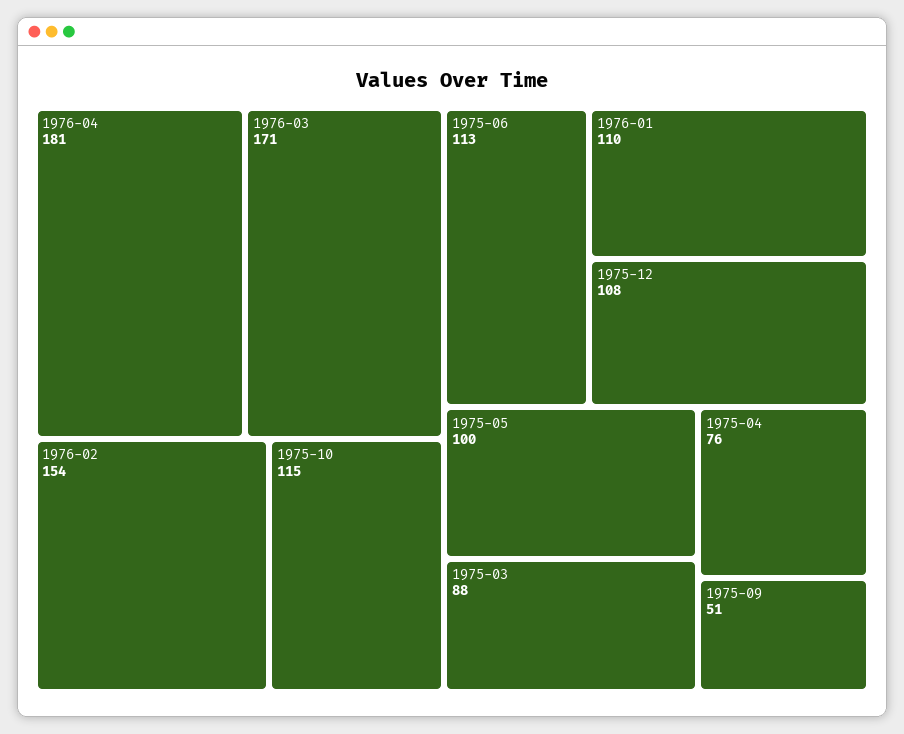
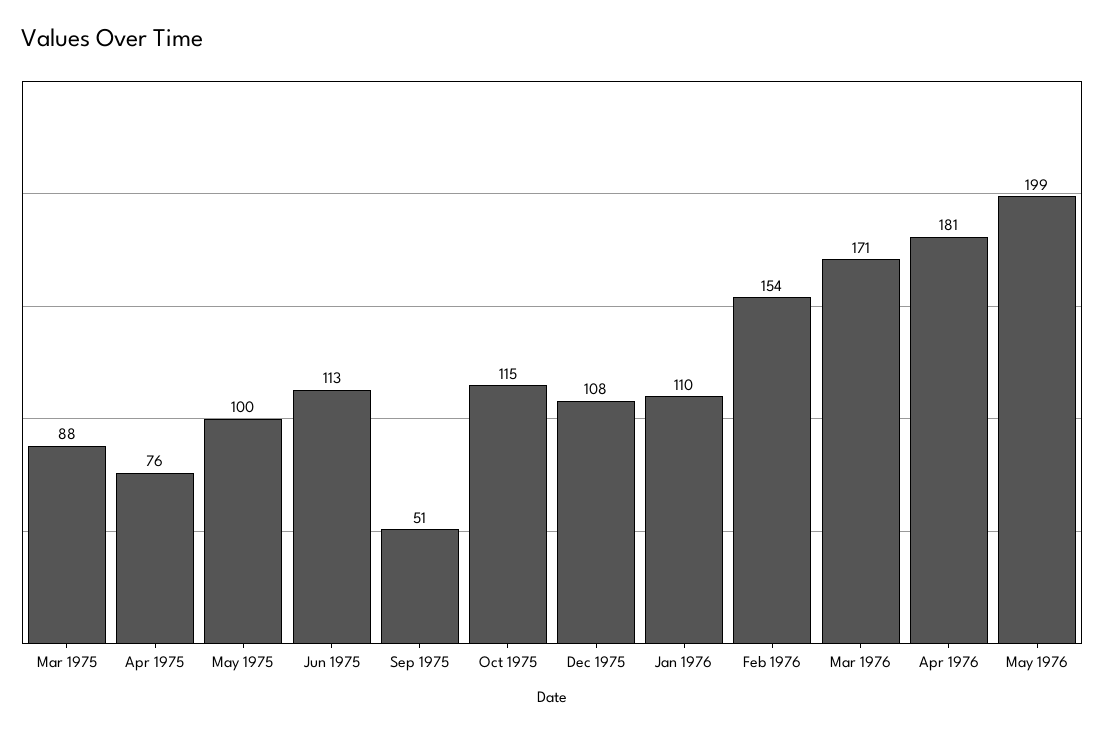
May 1976: none -> 199

